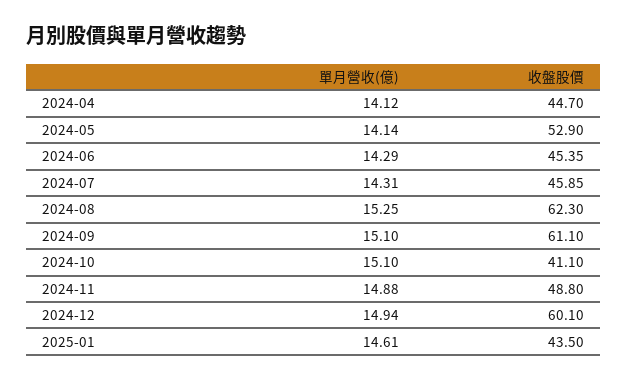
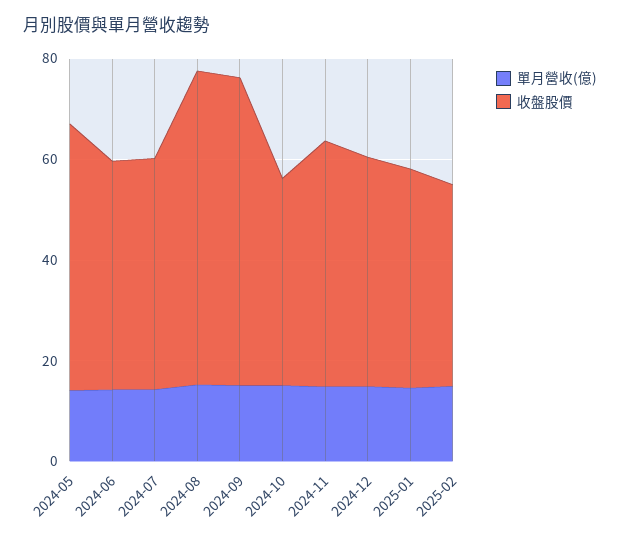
單月營收(億), 2024-04: 14.12 -> none
收盤股價, 2024-04: 44.7 -> none
收盤股價, 2024-12: 60.1 -> 45
單月營收(億), 2025-02: none -> 15
收盤股價, 2025-02: none -> 40

